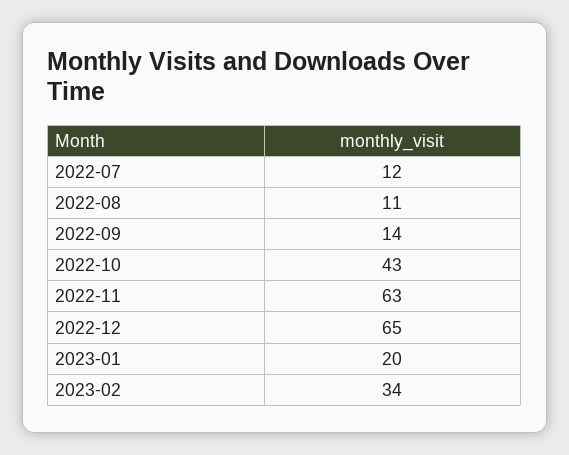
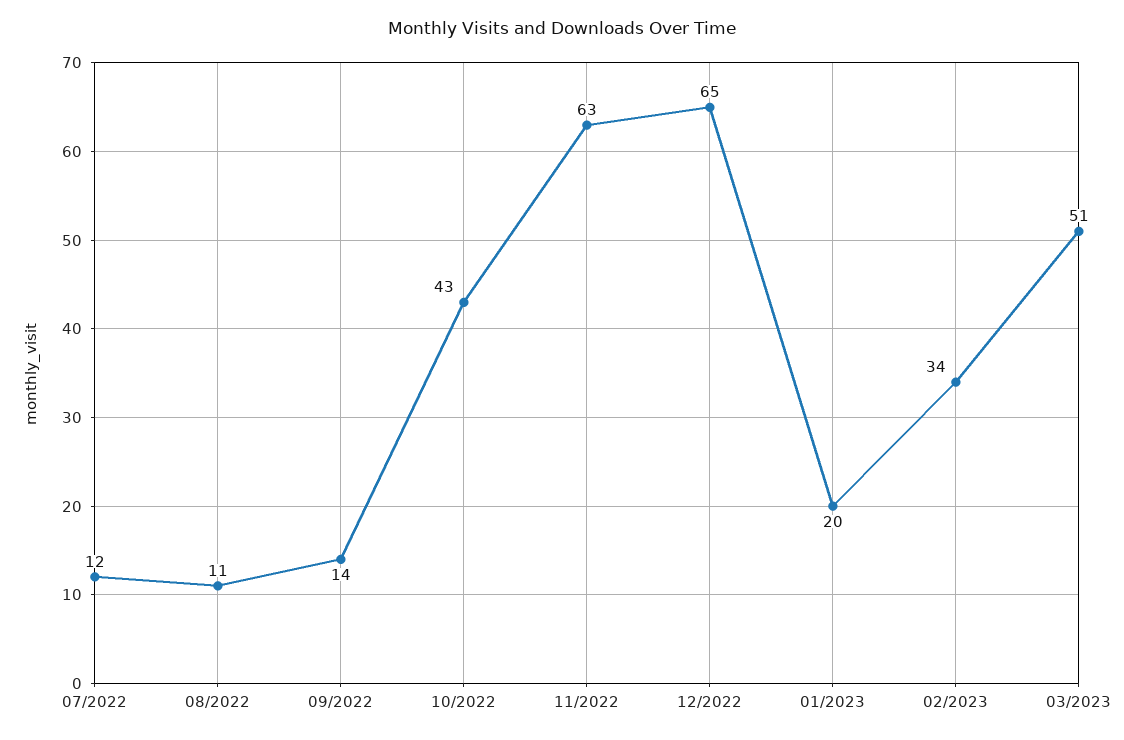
03/2023: none -> 51

